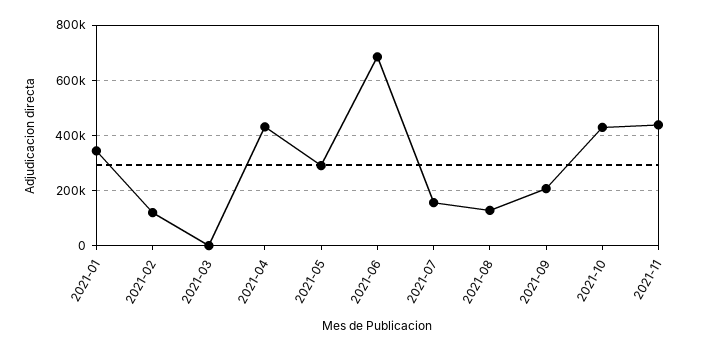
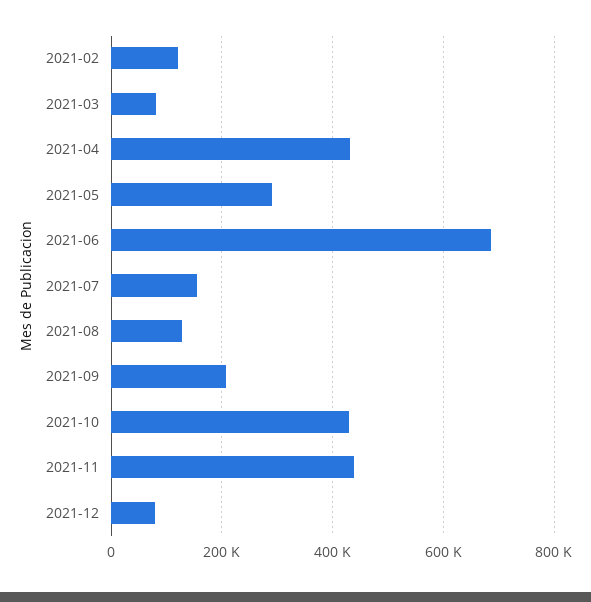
2021-01: 350000 -> none
2021-03: 0 -> 80000
2021-12: none -> 80000

